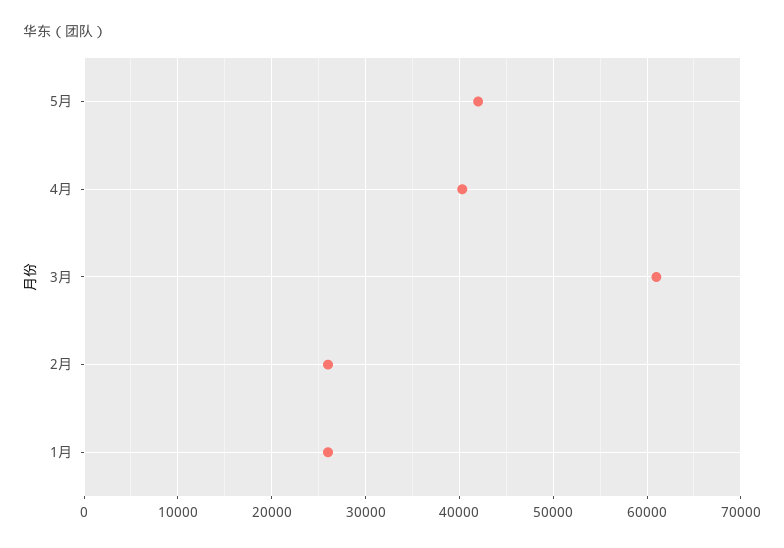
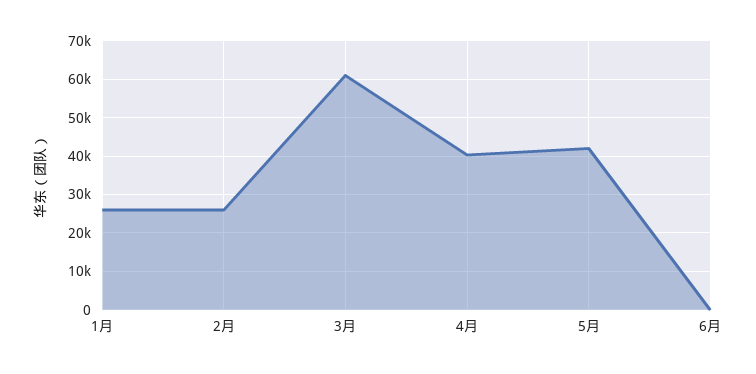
6月: none -> 0

